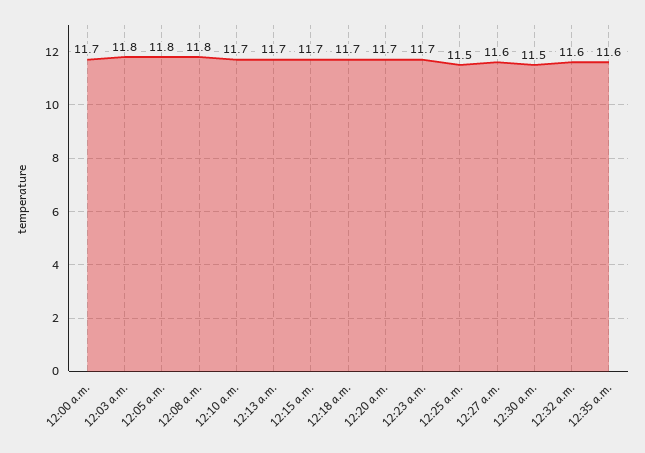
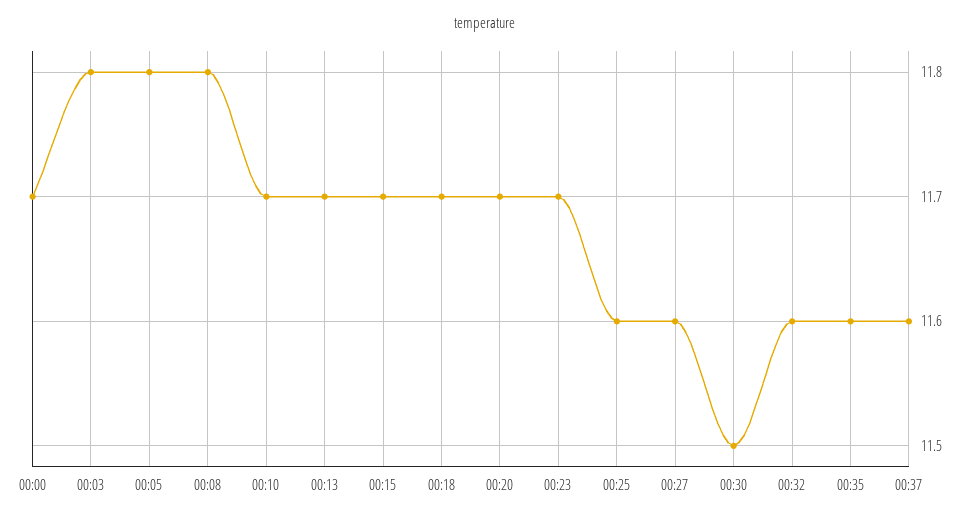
12:25 a.m.: 11.5 -> 11.6
00:37: none -> 11.6

